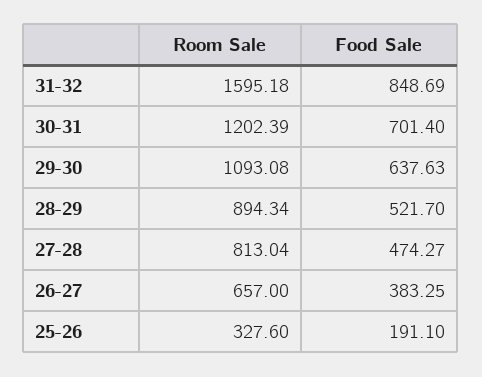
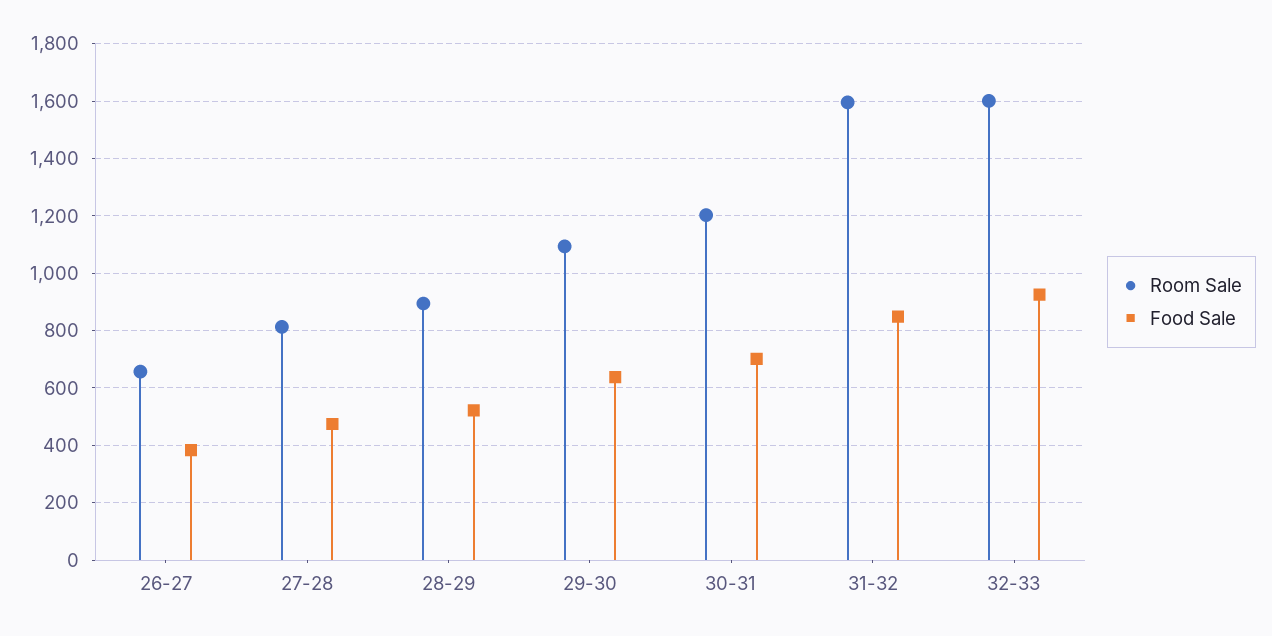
Room Sale, 25-26: 327.6 -> none
Food Sale, 25-26: 191.1 -> none
Room Sale, 32-33: none -> 1600
Food Sale, 32-33: none -> 925

